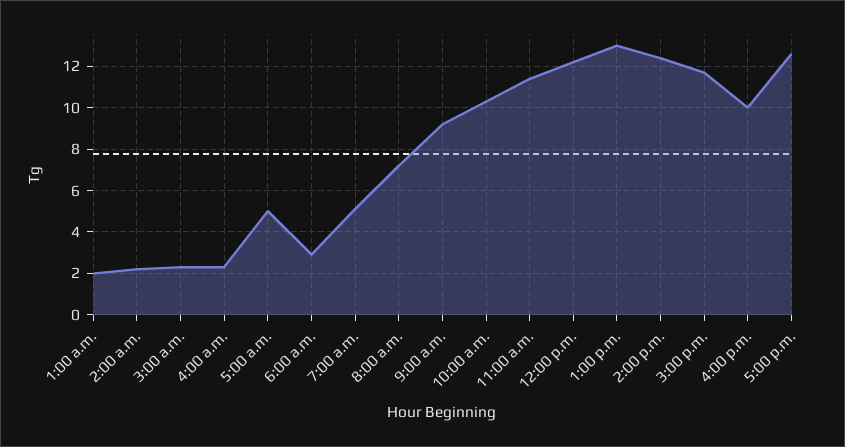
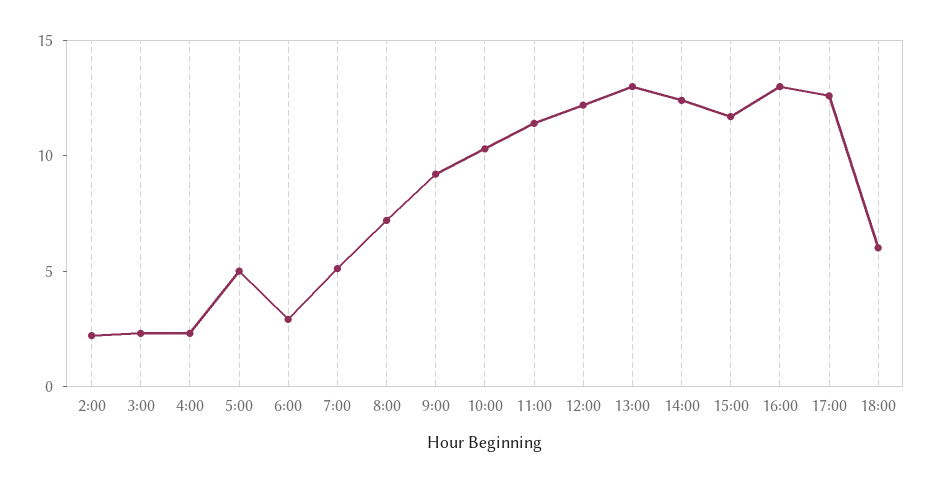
1:00 a.m.: 2 -> none
4:00 p.m.: 10 -> 13
18:00: none -> 6

